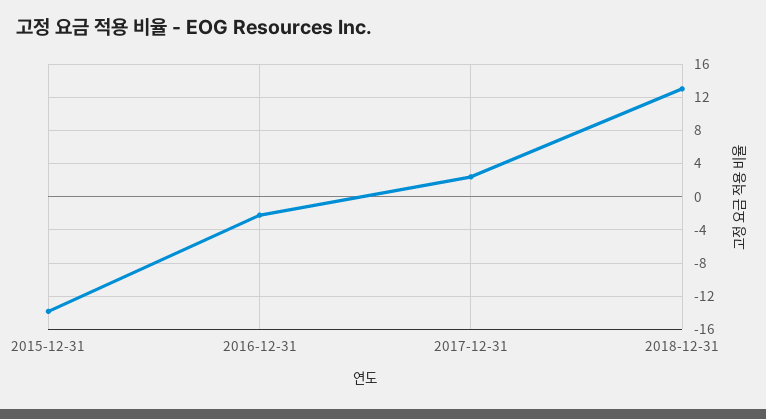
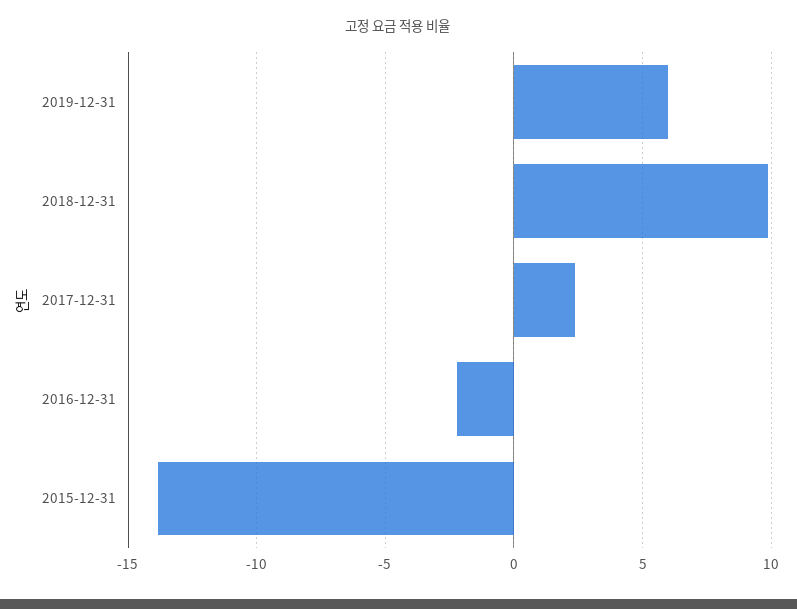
2018-12-31: 13 -> 10
2019-12-31: none -> 6

